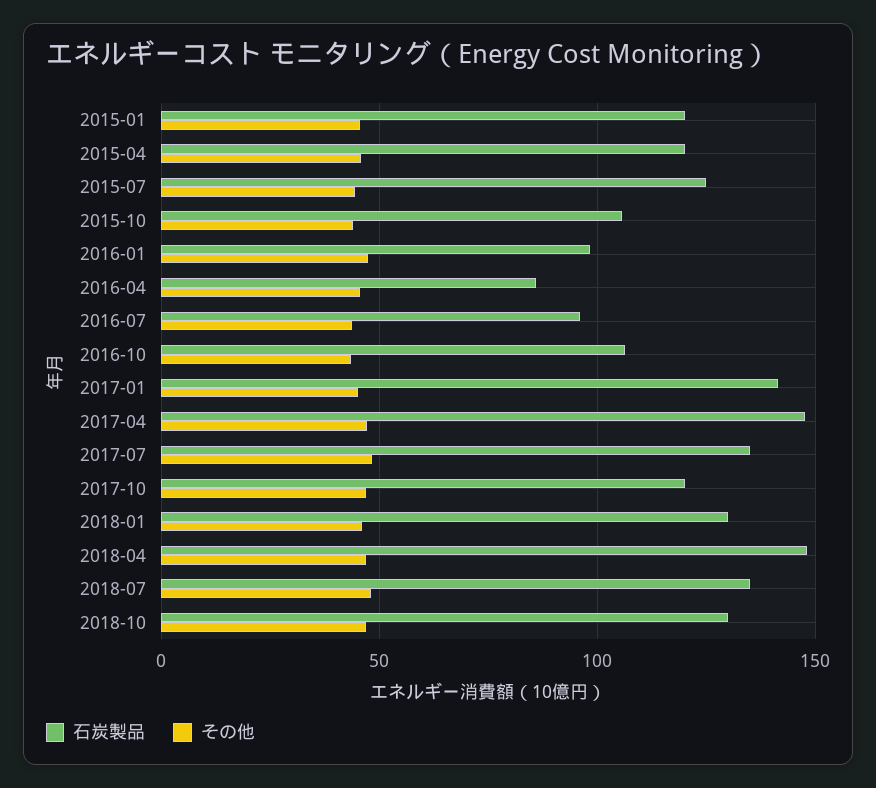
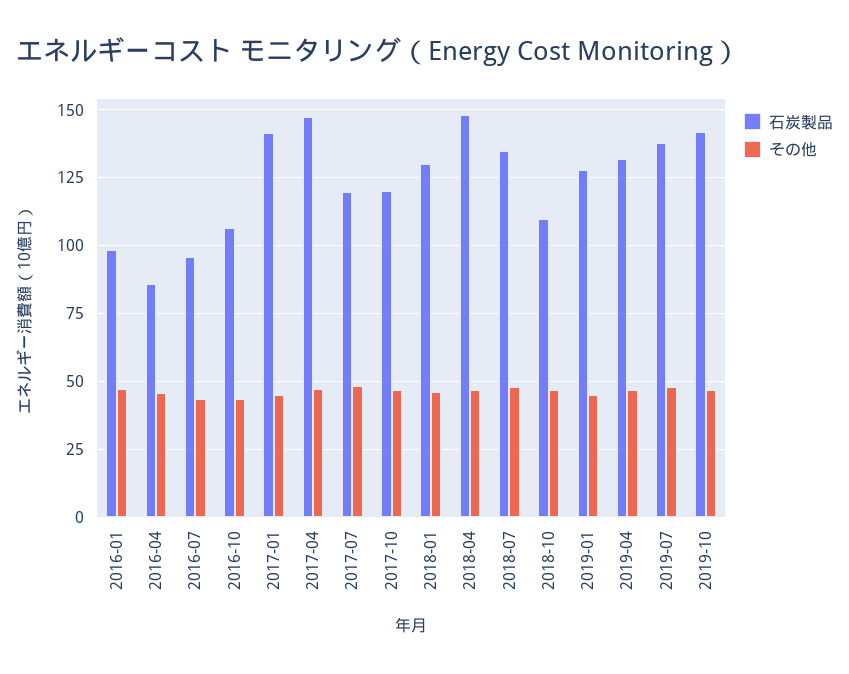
石炭製品, 2015-01: 120 -> none
その他, 2015-01: 45 -> none
石炭製品, 2015-04: 120 -> none
その他, 2015-04: 45 -> none
石炭製品, 2015-07: 125 -> none
その他, 2015-07: 45 -> none
石炭製品, 2015-10: 105 -> none
その他, 2015-10: 45 -> none
石炭製品, 2017-07: 135 -> 120
石炭製品, 2018-10: 130 -> 110
石炭製品, 2019-01: none -> 127.5
その他, 2019-01: none -> 45
石炭製品, 2019-04: none -> 132.5
その他, 2019-04: none -> 47.5
石炭製品, 2019-07: none -> 137.5
その他, 2019-07: none -> 47.5
石炭製品, 2019-10: none -> 142.5
その他, 2019-10: none -> 47.5

